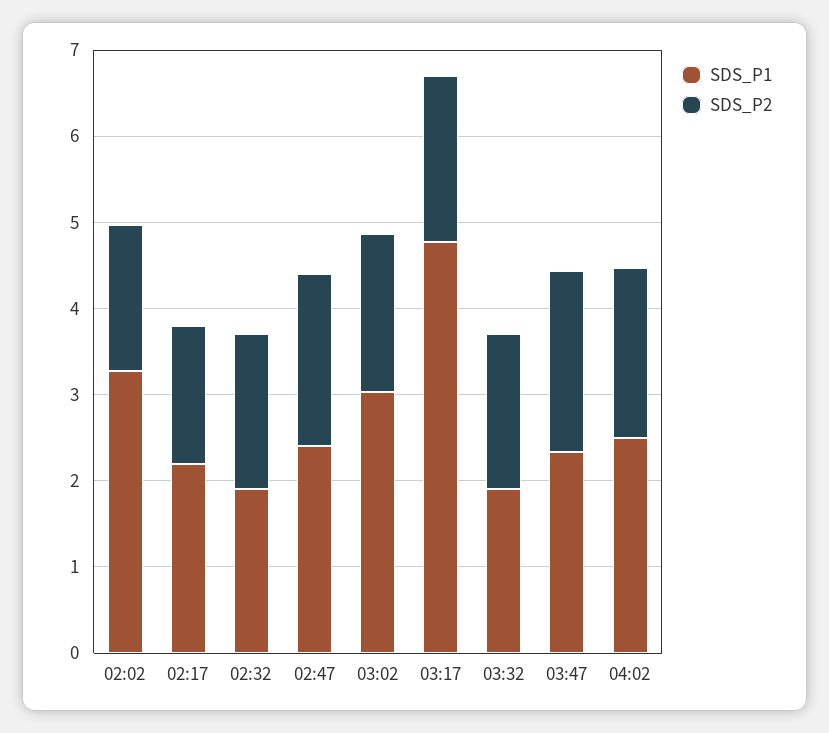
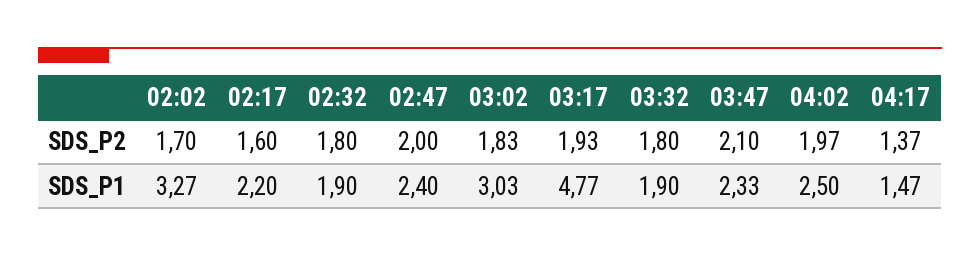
SDS_P2, 04:17: none -> 1.37
SDS_P1, 04:17: none -> 1.47

